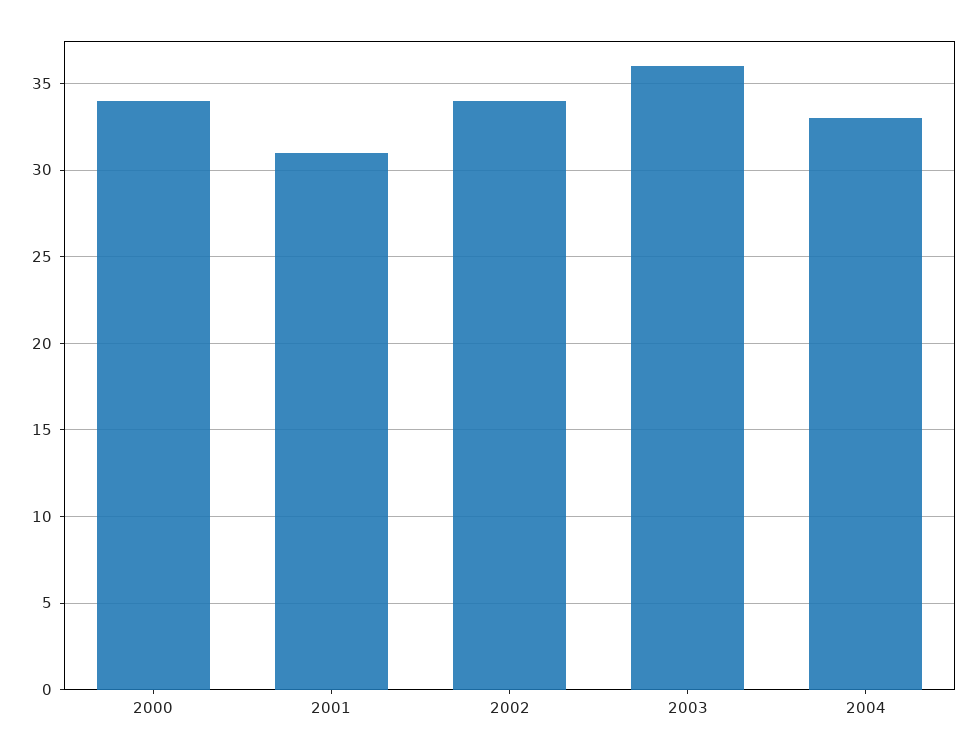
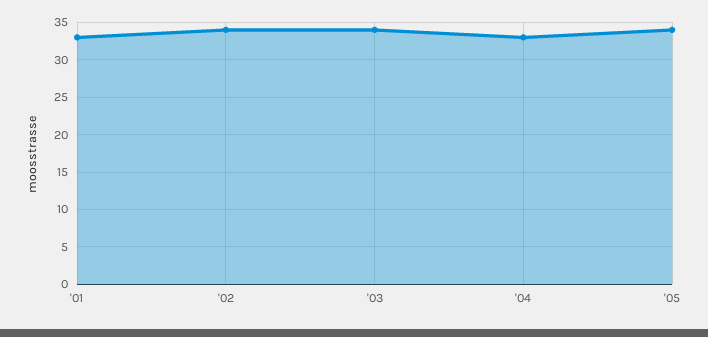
2000: 34 -> none
2001: 31 -> 33
2003: 36 -> 34
'05: none -> 34

